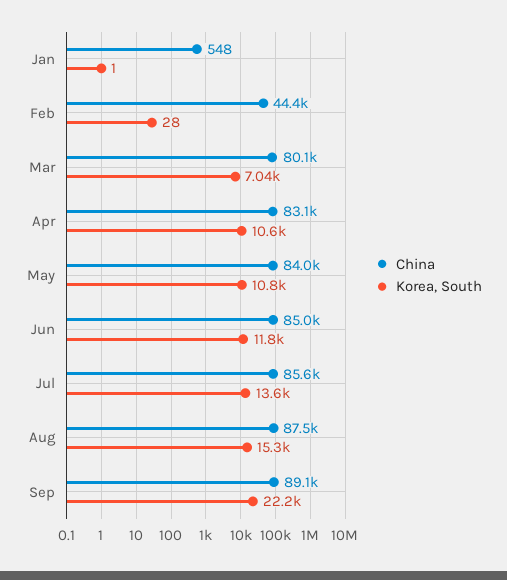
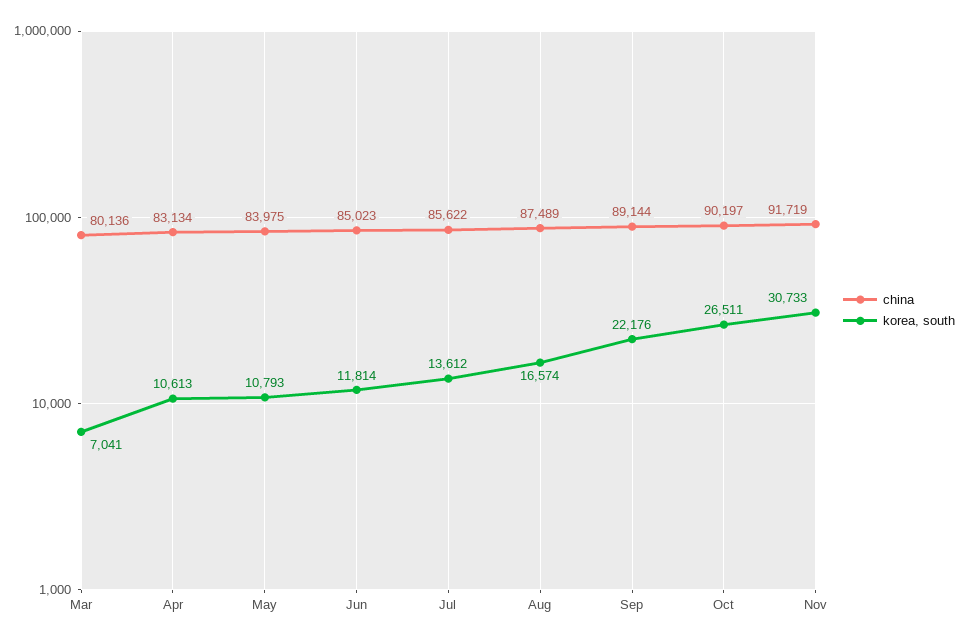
China, Jan: 548 -> none
Korea, South, Jan: 1 -> none
China, Feb: 44400 -> none
Korea, South, Feb: 28 -> none
Korea, South, Aug: 15300 -> 16574
China, Oct: none -> 90197
Korea, South, Oct: none -> 26511
China, Nov: none -> 91719
Korea, South, Nov: none -> 30733

